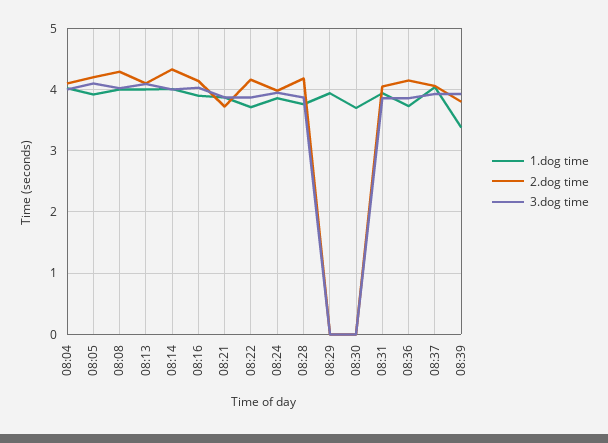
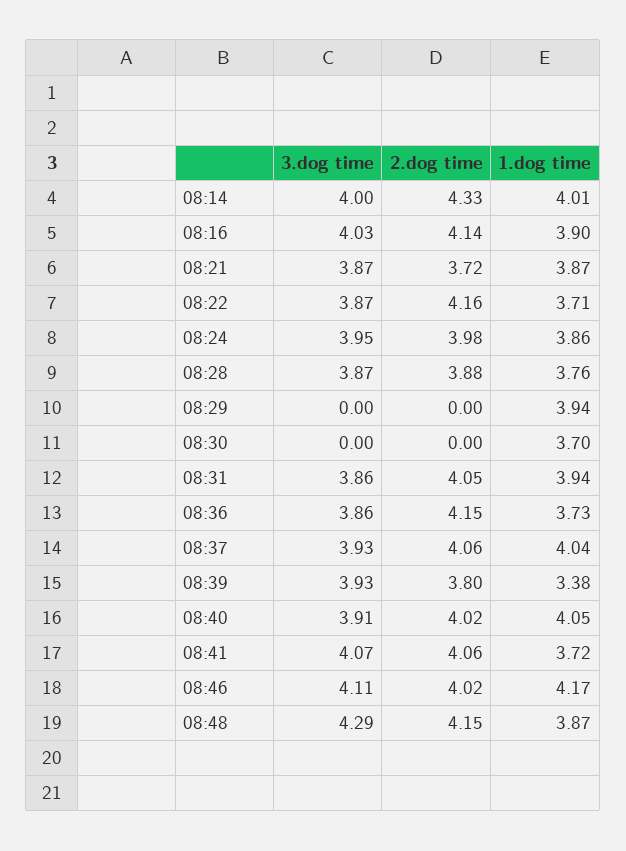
1.dog time, 08:04: 4 -> none
2.dog time, 08:04: 4.1 -> none
3.dog time, 08:04: 4 -> none
1.dog time, 08:05: 3.9 -> none
2.dog time, 08:05: 4.2 -> none
3.dog time, 08:05: 4.1 -> none
1.dog time, 08:08: 4 -> none
2.dog time, 08:08: 4.3 -> none
3.dog time, 08:08: 4 -> none
1.dog time, 08:13: 4 -> none
2.dog time, 08:13: 4.1 -> none
3.dog time, 08:13: 4.1 -> none
2.dog time, 08:28: 4.2 -> 3.88
3.dog time, 08:40: none -> 3.91
2.dog time, 08:40: none -> 4.02
1.dog time, 08:40: none -> 4.05
3.dog time, 08:41: none -> 4.07
2.dog time, 08:41: none -> 4.06
1.dog time, 08:41: none -> 3.72
3.dog time, 08:46: none -> 4.11
2.dog time, 08:46: none -> 4.02
1.dog time, 08:46: none -> 4.17
3.dog time, 08:48: none -> 4.29
2.dog time, 08:48: none -> 4.15
1.dog time, 08:48: none -> 3.87

